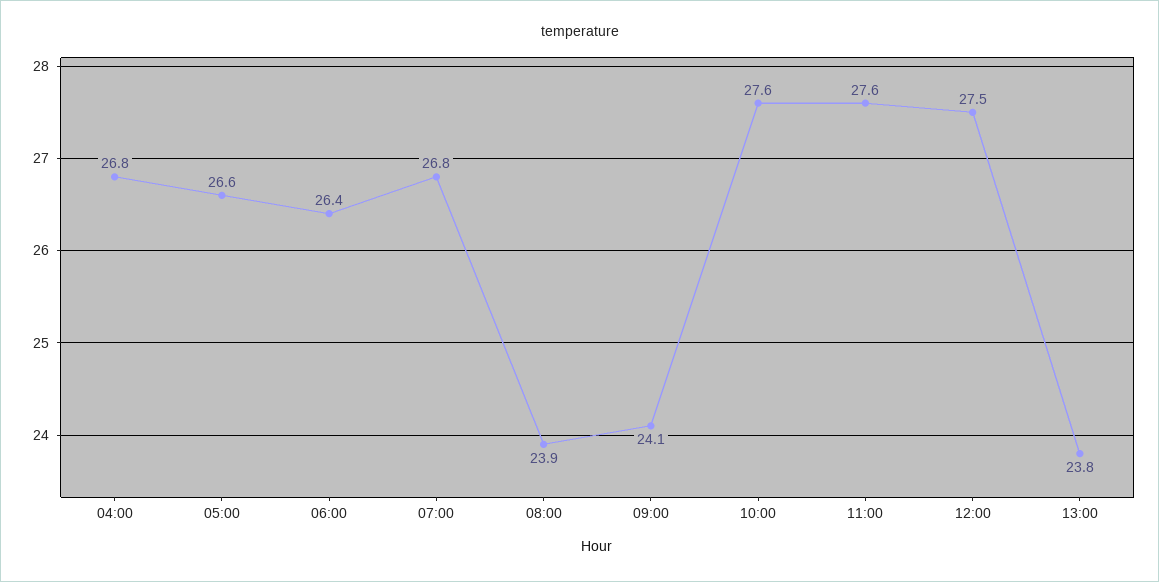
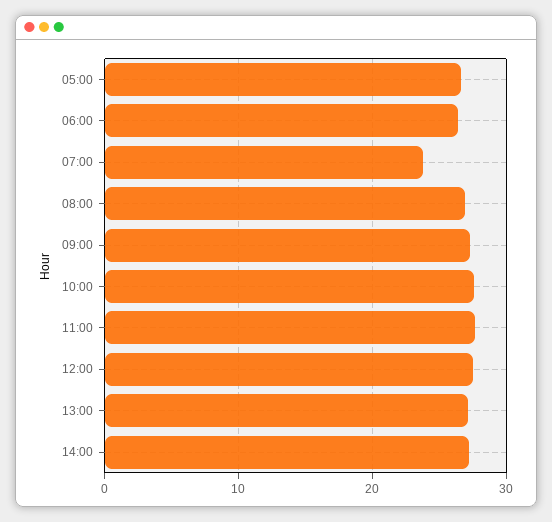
04:00: 26.8 -> none
07:00: 26.8 -> 24
08:00: 23.9 -> 27
09:00: 24.1 -> 27
13:00: 23.8 -> 27
14:00: none -> 27

